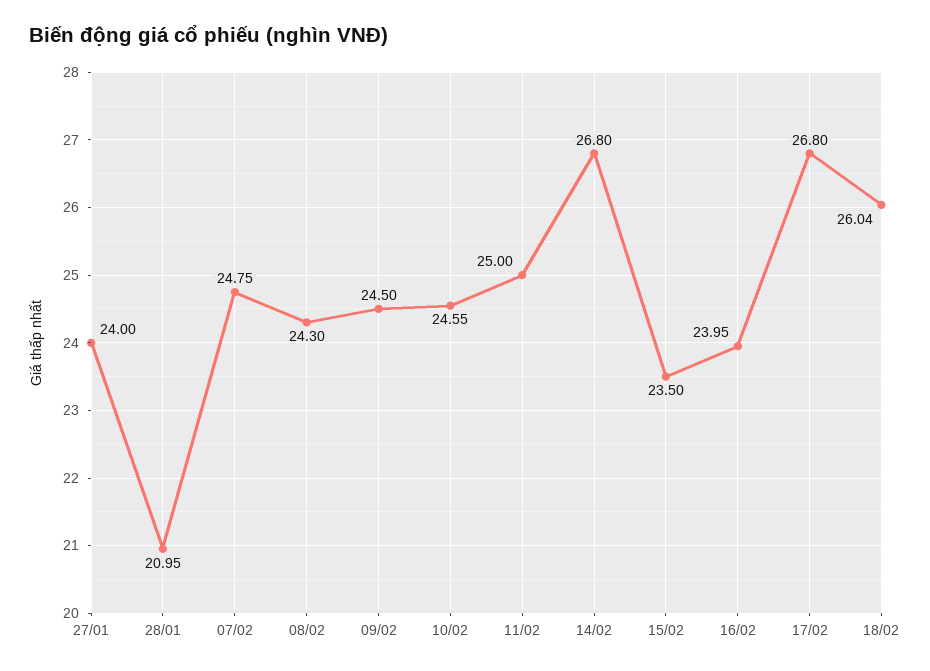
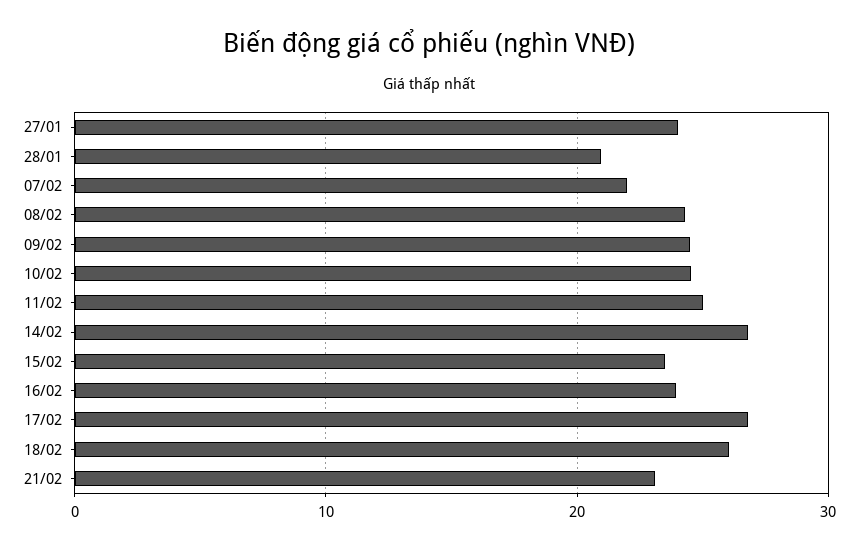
07/02: 24.75 -> 22
21/02: none -> 23

